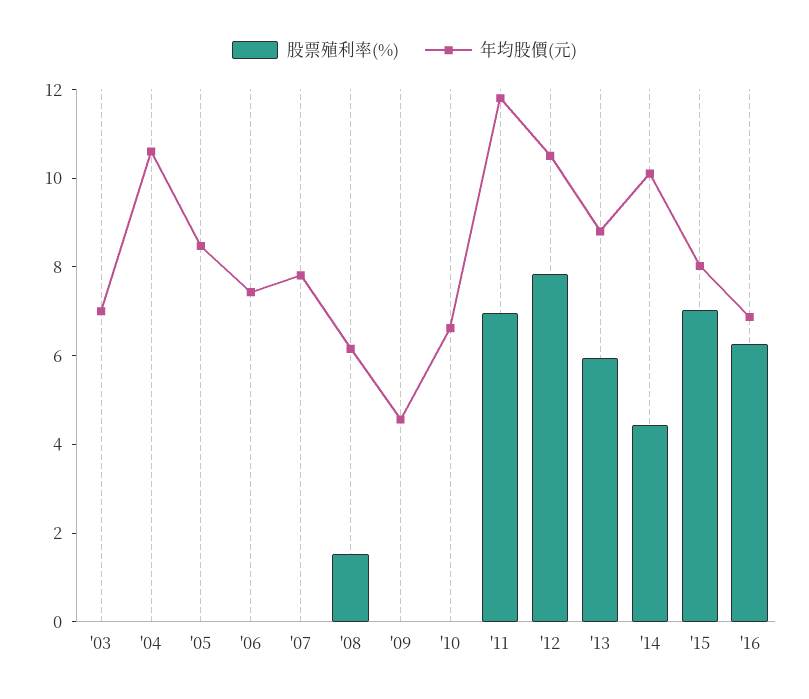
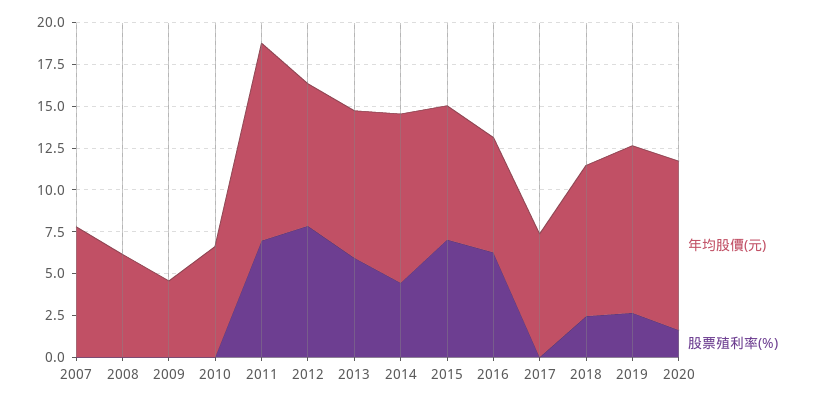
股票殖利率(%), '03: 0 -> none
年均股價(元), '03: 7 -> none
股票殖利率(%), '04: 0 -> none
年均股價(元), '04: 10.5 -> none
股票殖利率(%), '05: 0 -> none
年均股價(元), '05: 8.5 -> none
股票殖利率(%), '06: 0 -> none
年均股價(元), '06: 7.5 -> none
股票殖利率(%), '08: 1.5 -> 0
年均股價(元), '12: 10.5 -> 8.5
年均股價(元), 2017: none -> 7.5
股票殖利率(%), 2017: none -> 0
年均股價(元), 2018: none -> 9
股票殖利率(%), 2018: none -> 2.5
年均股價(元), 2019: none -> 10
股票殖利率(%), 2019: none -> 2.5
年均股價(元), 2020: none -> 10
股票殖利率(%), 2020: none -> 1.5

